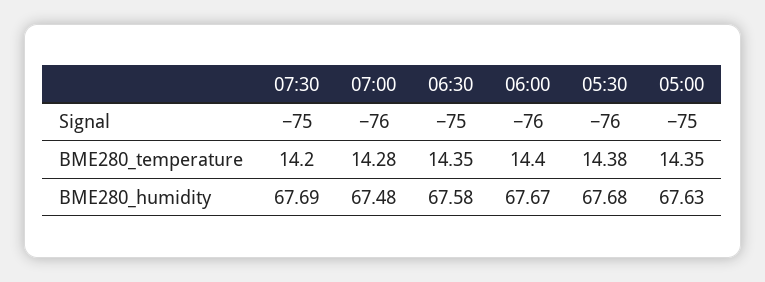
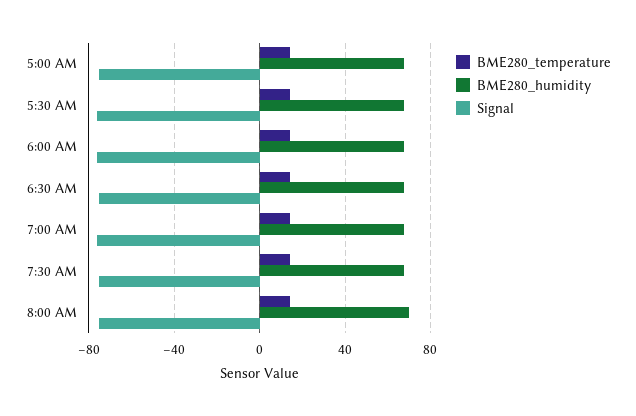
BME280_temperature, 8:00 AM: none -> 15
BME280_humidity, 8:00 AM: none -> 70
Signal, 8:00 AM: none -> -75

